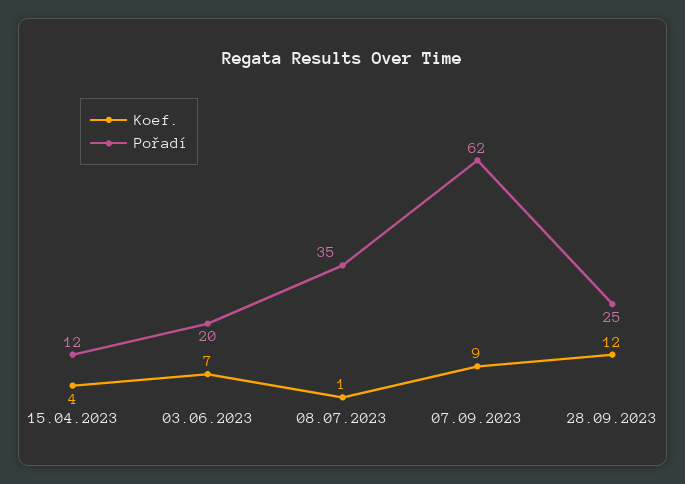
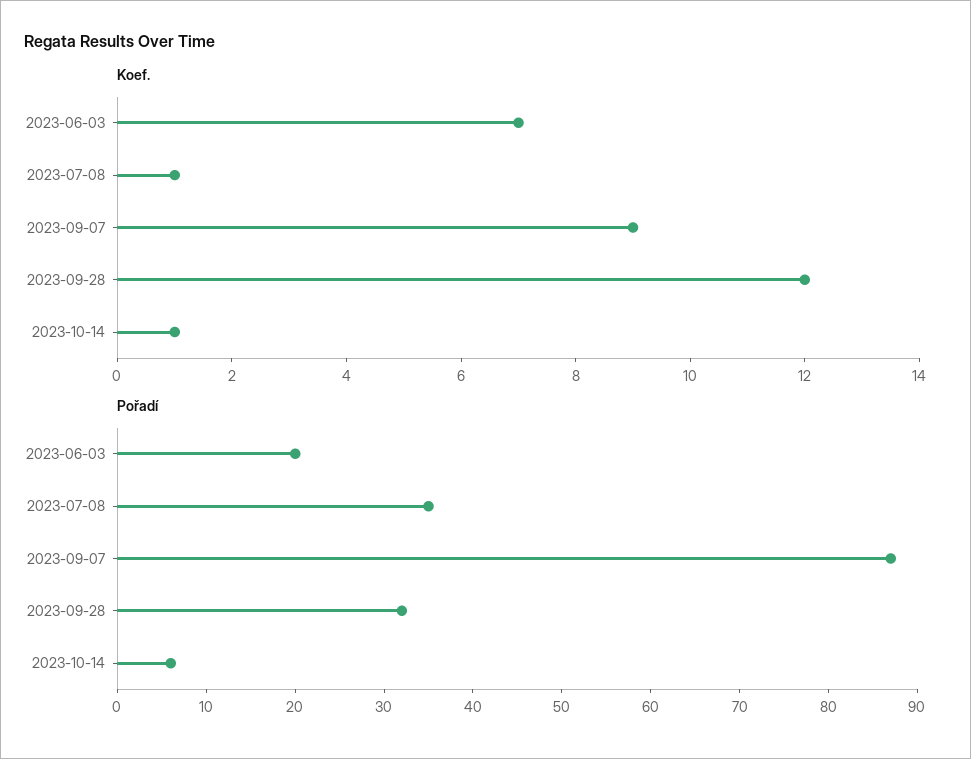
Koef., 15.04.2023: 4 -> none
Pořadí, 15.04.2023: 12 -> none
Pořadí, 07.09.2023: 62 -> 87
Pořadí, 28.09.2023: 25 -> 32
Koef., 2023-10-14: none -> 1
Pořadí, 2023-10-14: none -> 6

